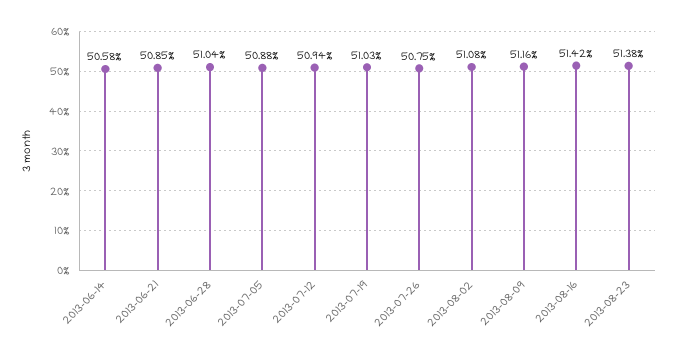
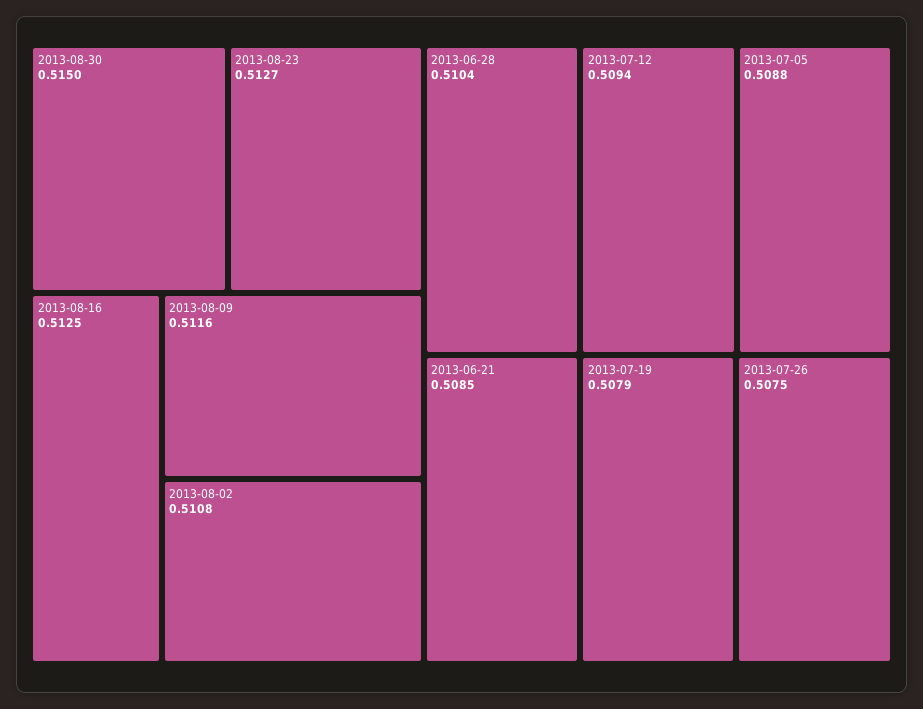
2013-06-14: 0.5058 -> none
2013-07-19: 0.5103 -> 0.5079
2013-08-16: 0.5142 -> 0.5125
2013-08-23: 0.5138 -> 0.5127
2013-08-30: none -> 0.515

